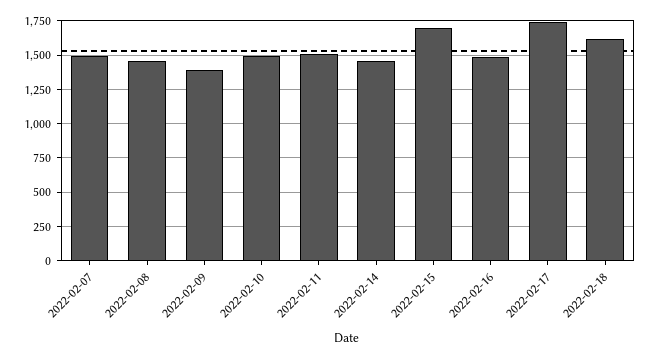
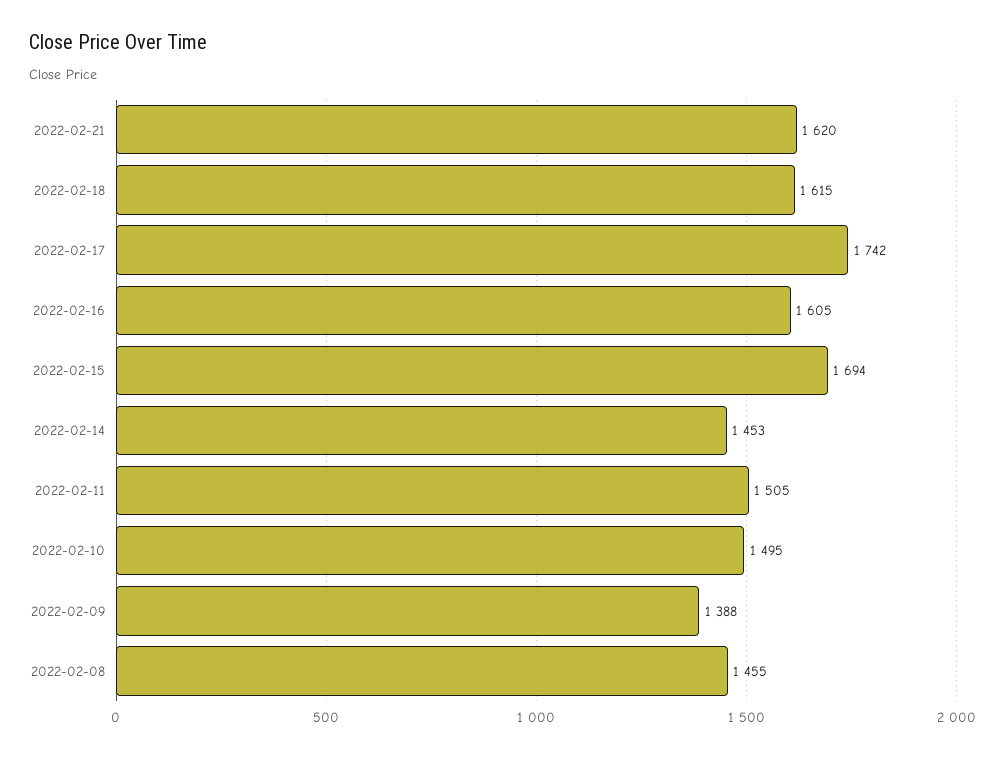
2022-02-07: 1500 -> none
2022-02-16: 1500 -> 1605
2022-02-21: none -> 1620

